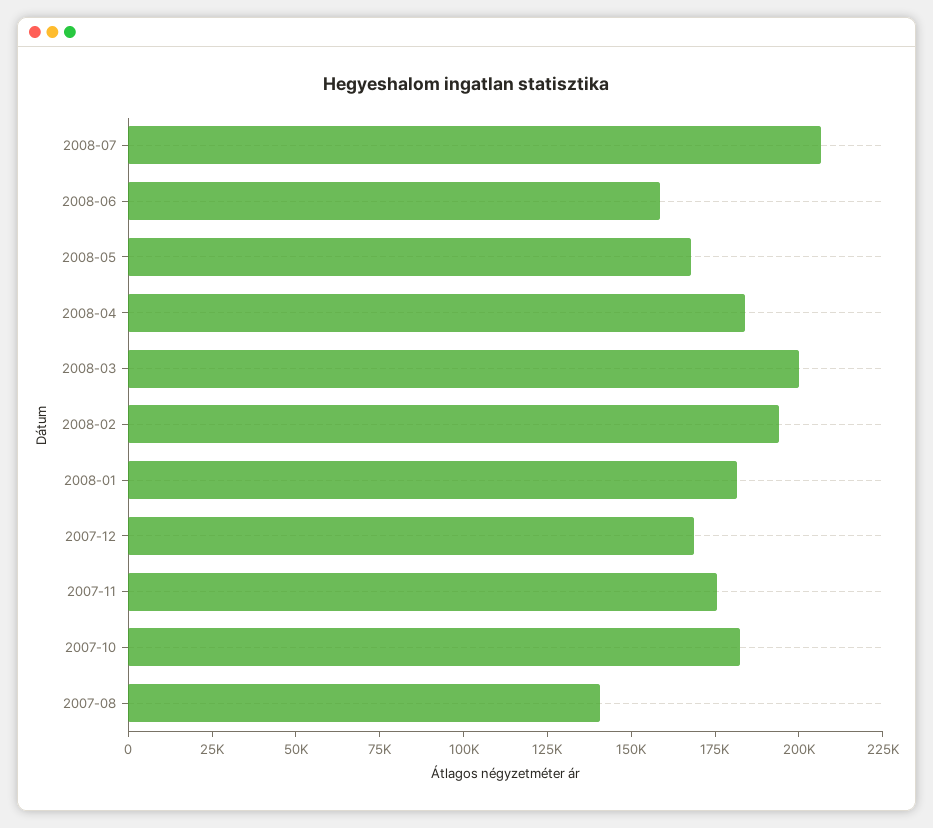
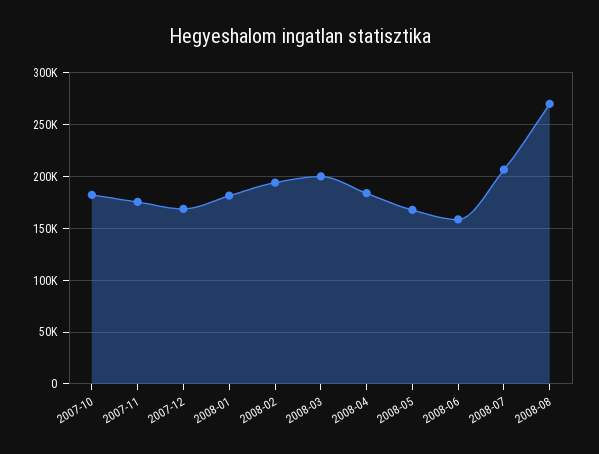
2007-08: 140000 -> none
2008-08: none -> 270000

